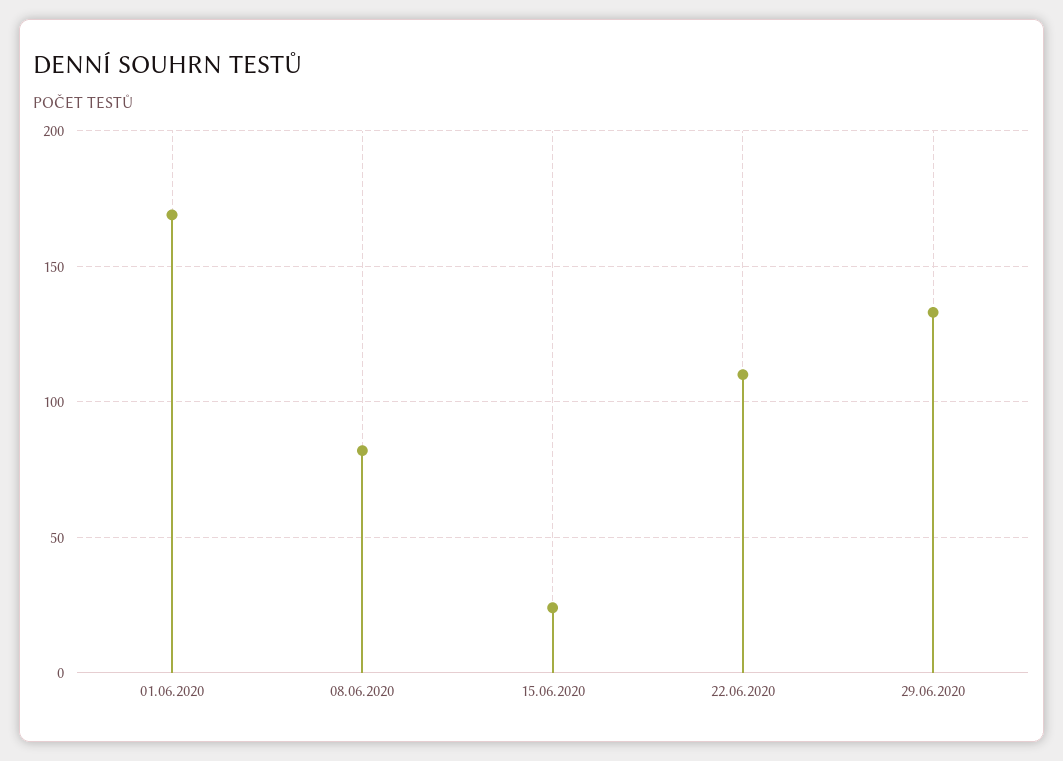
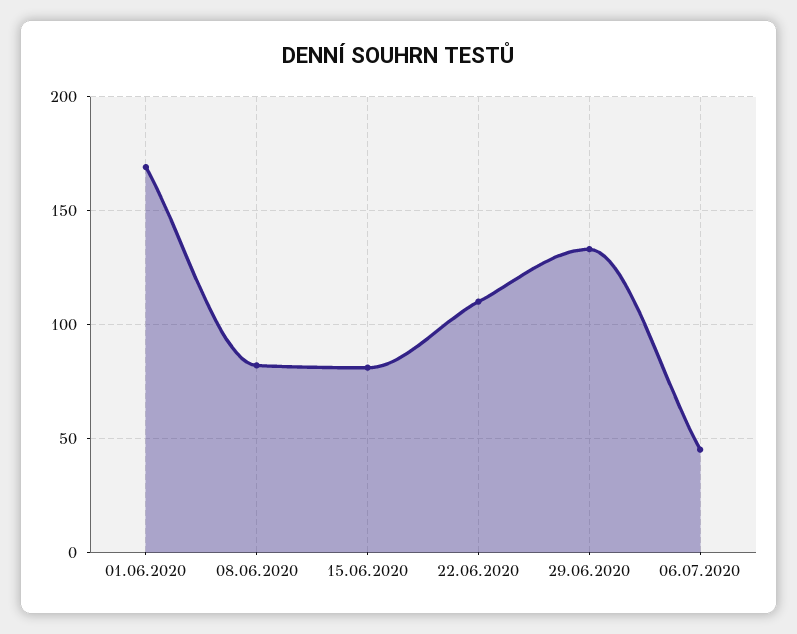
15.06.2020: 25 -> 80
06.07.2020: none -> 45

